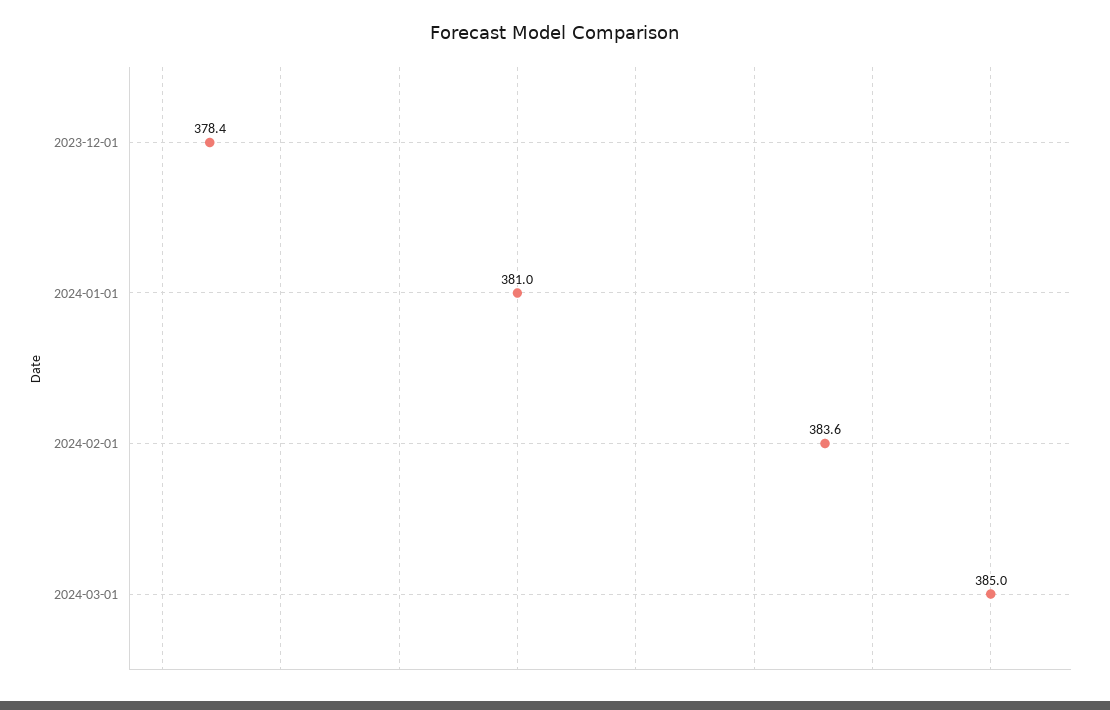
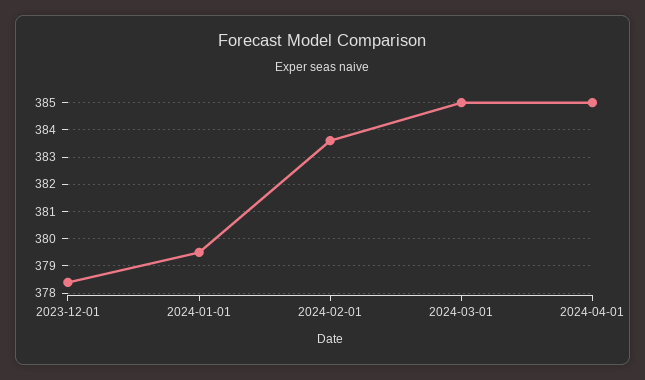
2024-01-01: 381 -> 379.5
2024-04-01: none -> 385

